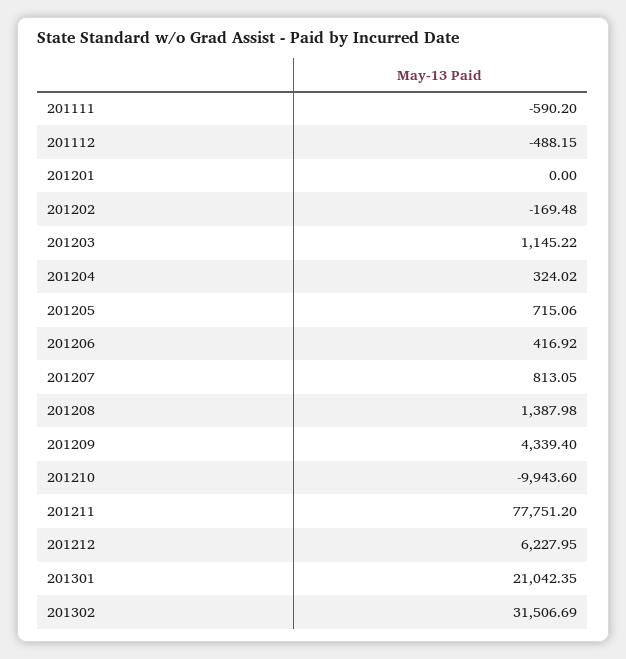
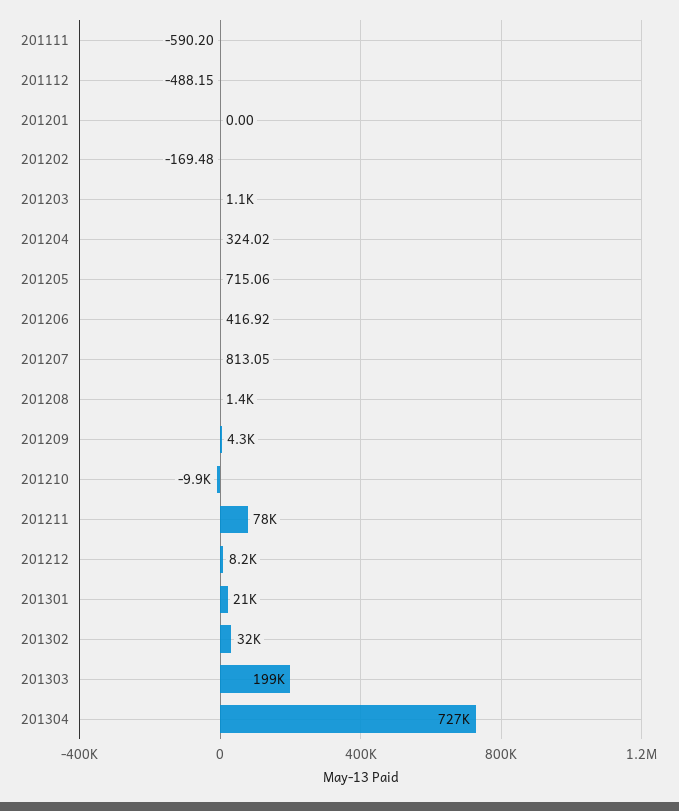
201212: 6227.95 -> 8200
201303: none -> 199000
201304: none -> 727000

